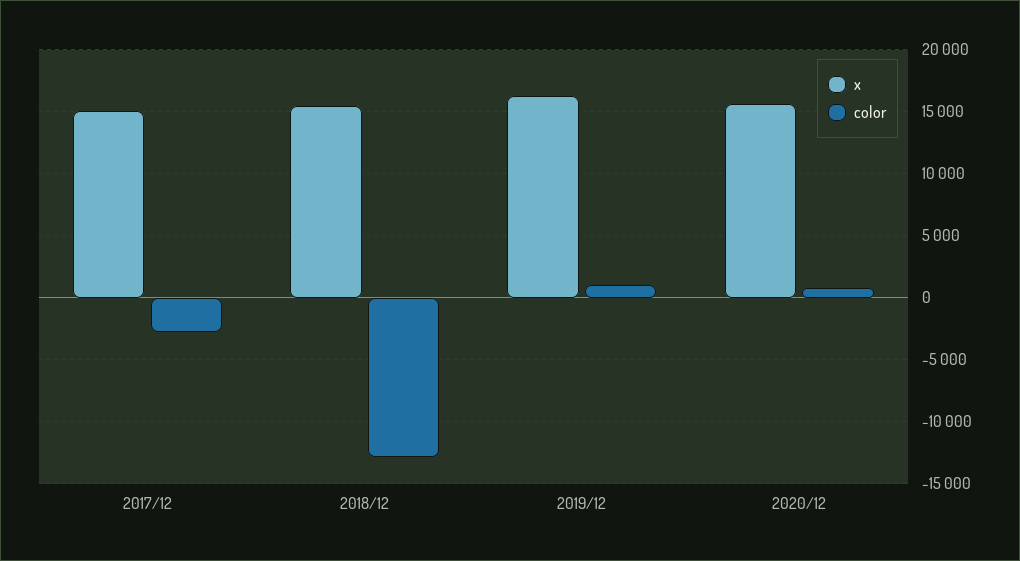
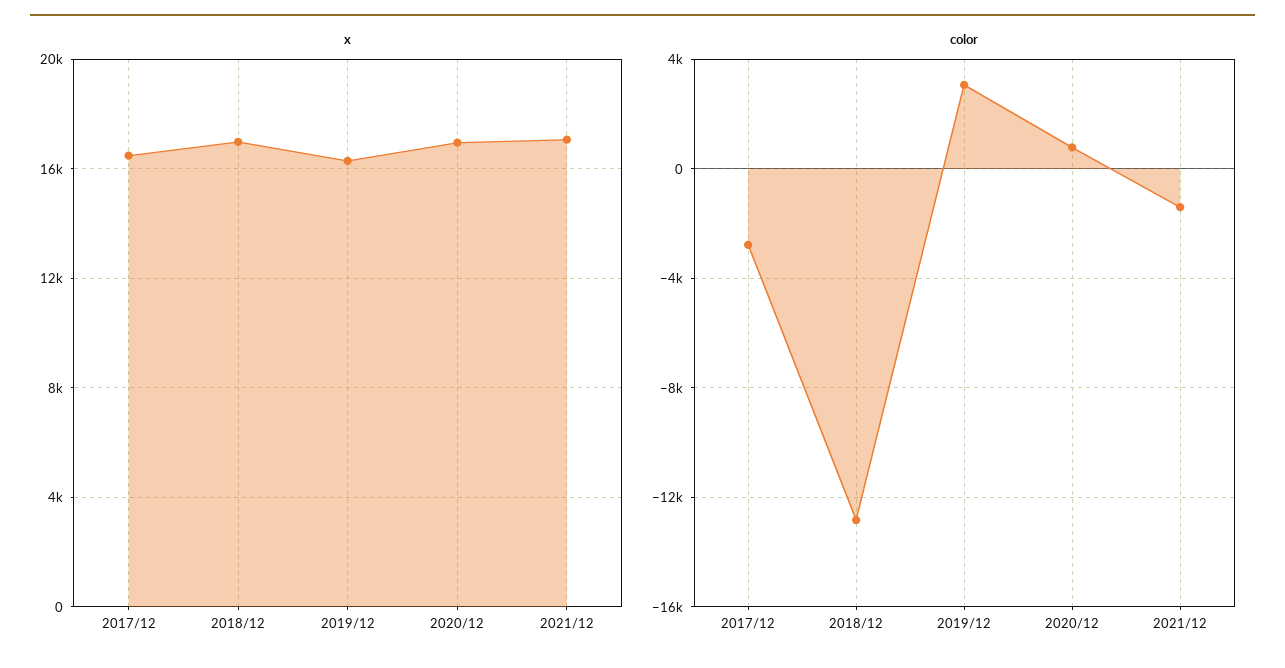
x, 2017/12: 15000 -> 16500
x, 2018/12: 15500 -> 17000
color, 2019/12: 1000 -> 3000
x, 2020/12: 15500 -> 17000
x, 2021/12: none -> 17000
color, 2021/12: none -> -1500

